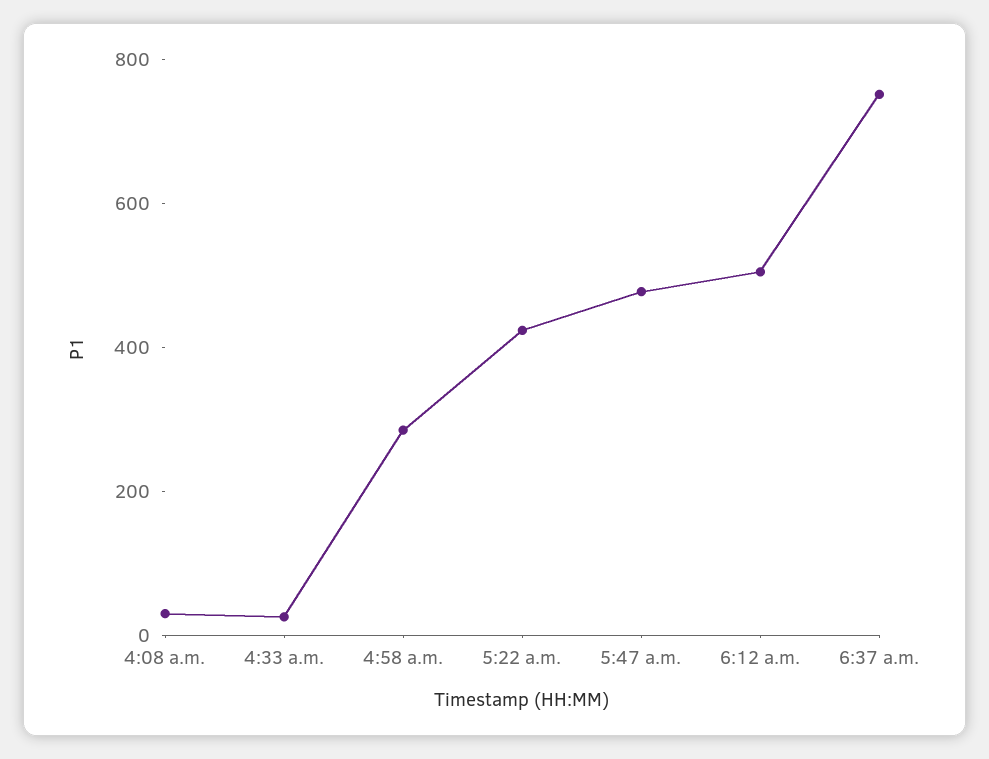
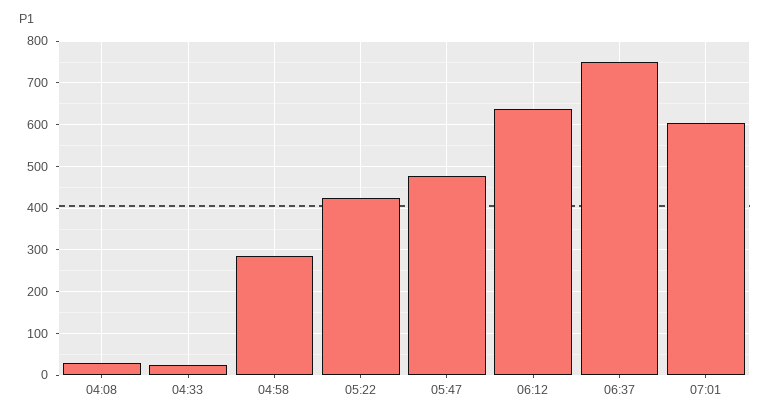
6:12 a.m.: 500 -> 640
07:01: none -> 600

